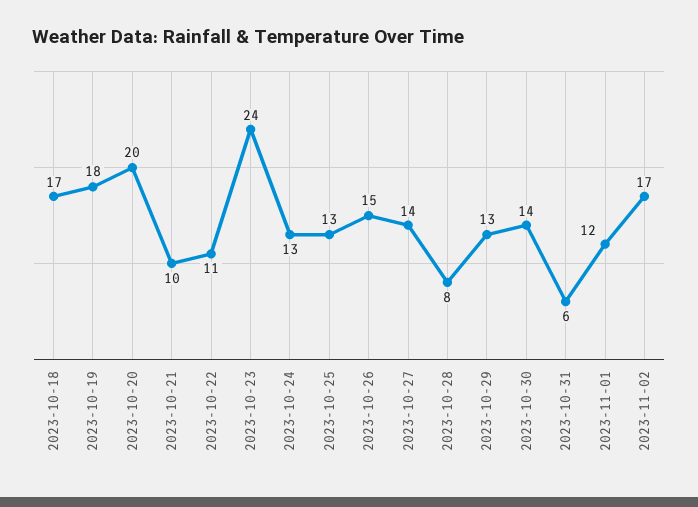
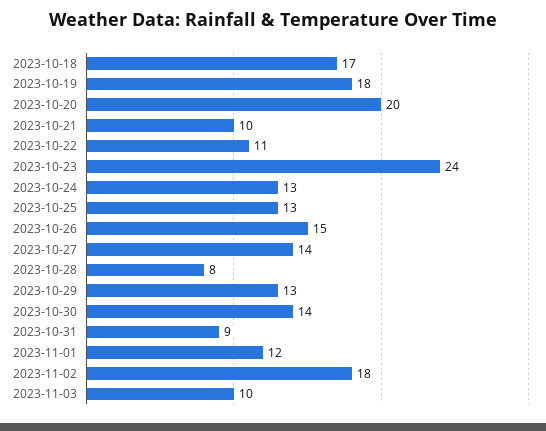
2023-10-31: 6 -> 9
2023-11-02: 17 -> 18
2023-11-03: none -> 10

